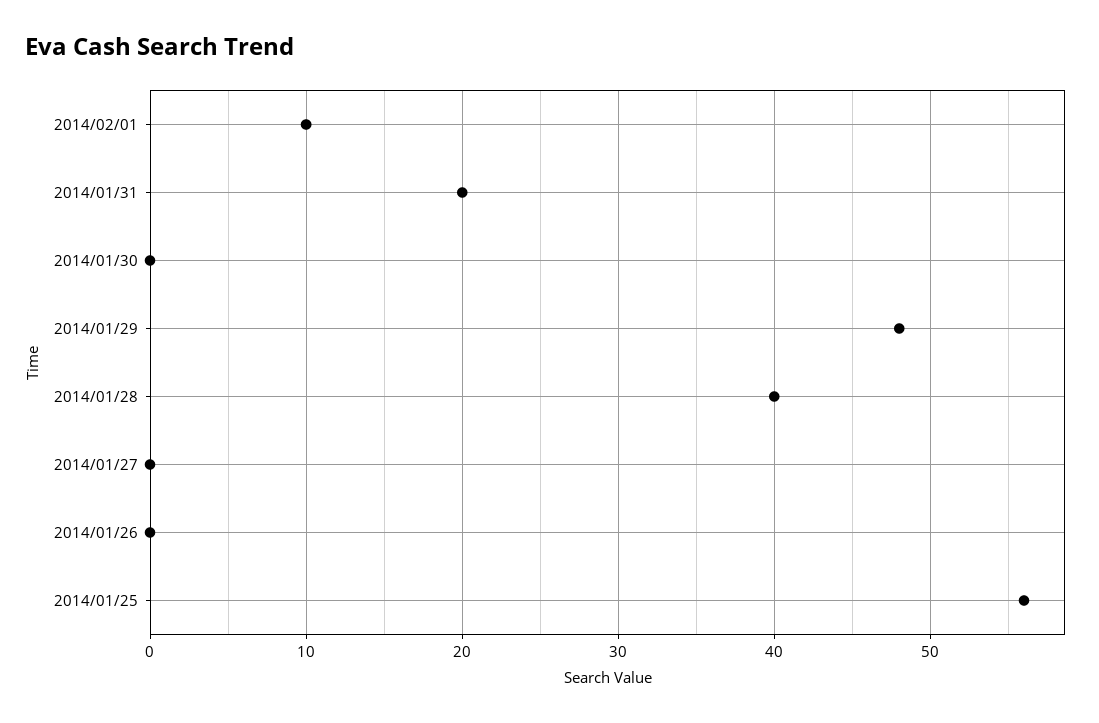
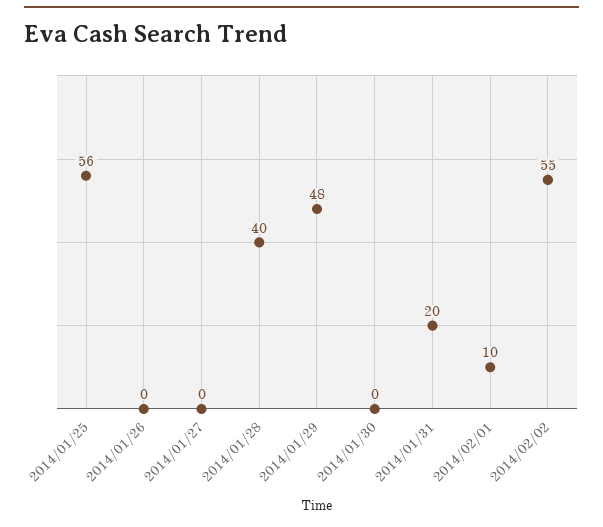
2014/02/02: none -> 55

